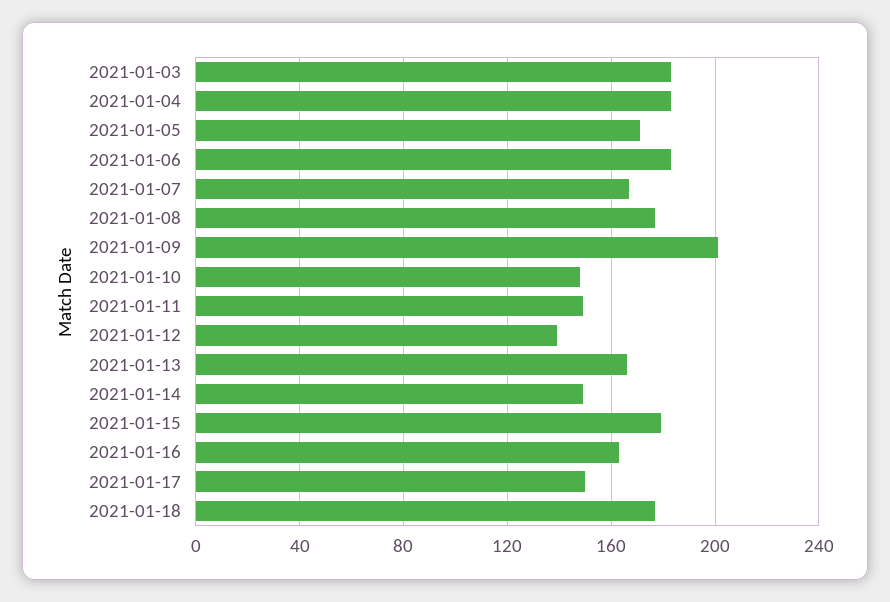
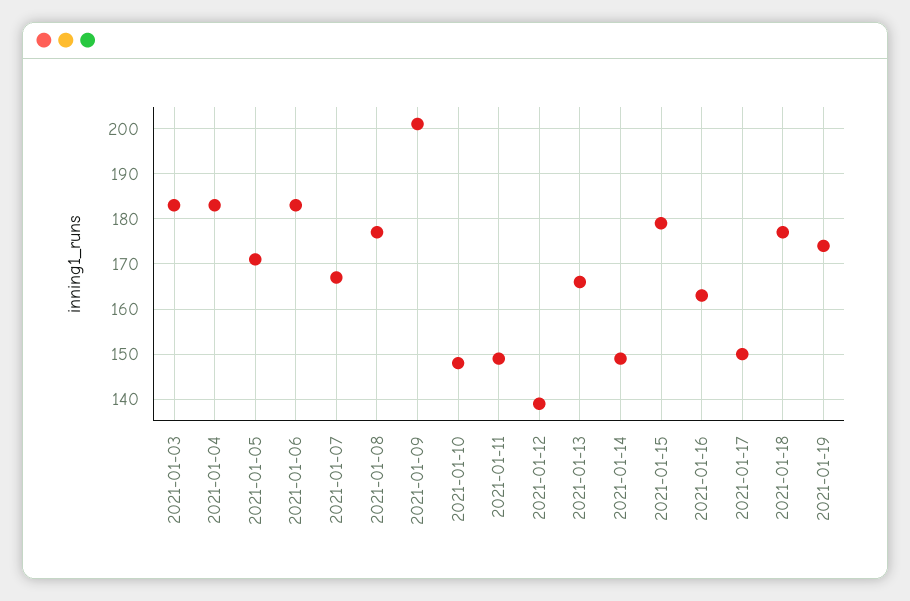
2021-01-19: none -> 175

